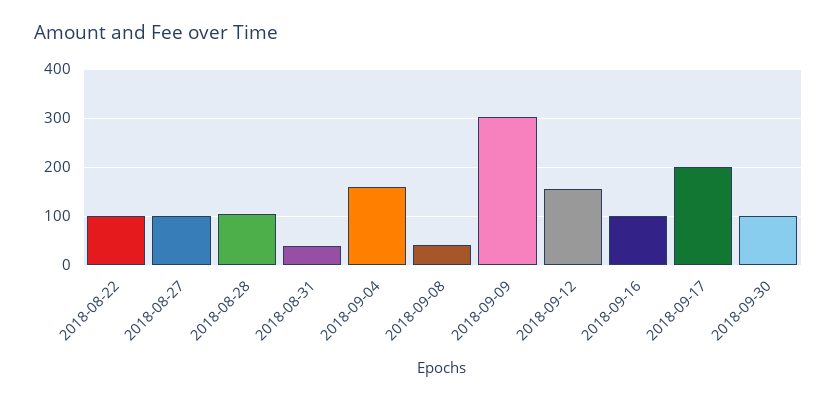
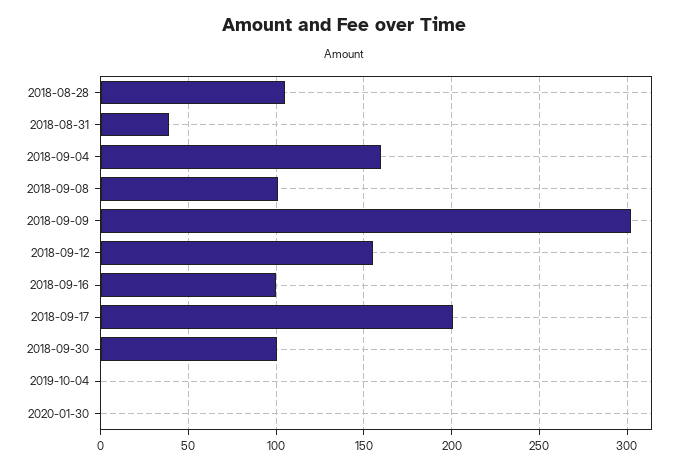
2018-08-22: 100 -> none
2018-08-27: 100 -> none
2018-09-08: 40 -> 100
2019-10-04: none -> 0
2020-01-30: none -> 0

